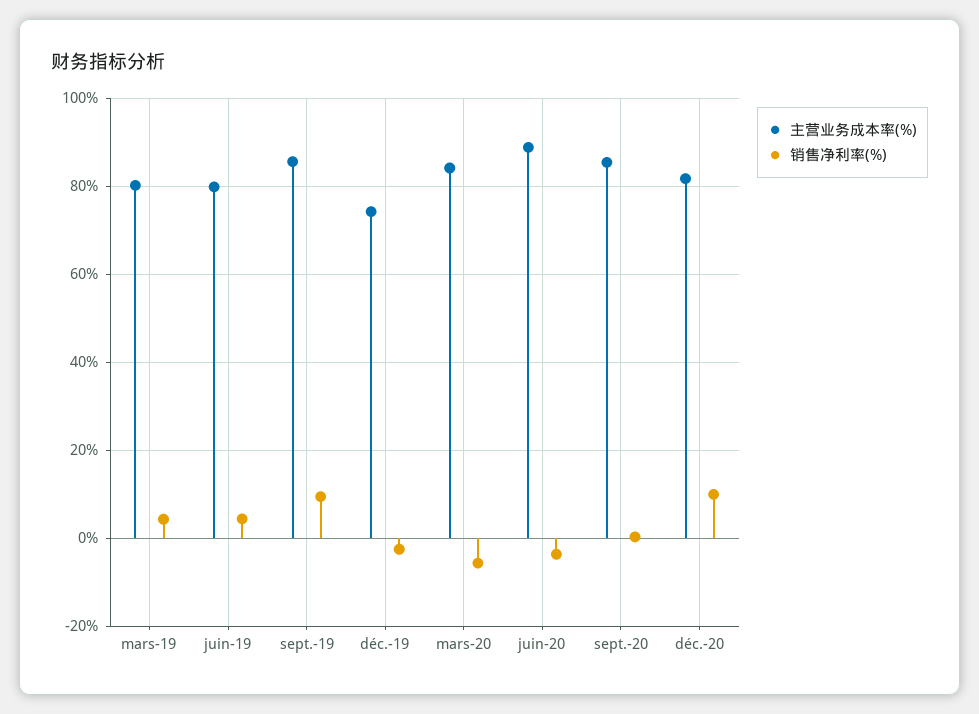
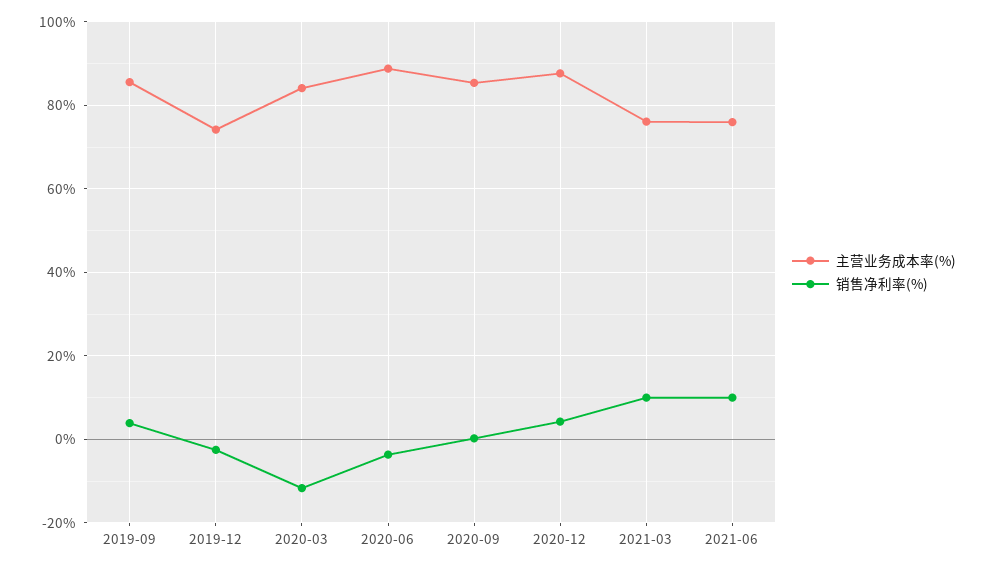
主营业务成本率(%), mars-19: 80 -> none
销售净利率(%), mars-19: 4 -> none
主营业务成本率(%), juin-19: 80 -> none
销售净利率(%), juin-19: 4 -> none
销售净利率(%), sept.-19: 10 -> 4
销售净利率(%), mars-20: -6 -> -12
主营业务成本率(%), déc.-20: 82 -> 88
销售净利率(%), déc.-20: 10 -> 4
主营业务成本率(%), 2021-03: none -> 76
销售净利率(%), 2021-03: none -> 10
主营业务成本率(%), 2021-06: none -> 76
销售净利率(%), 2021-06: none -> 10

